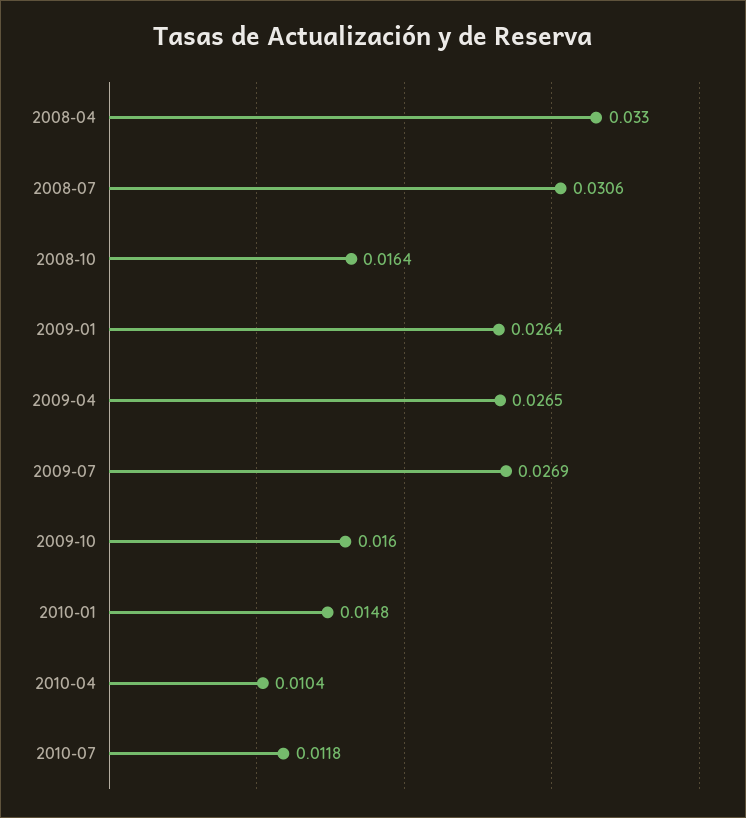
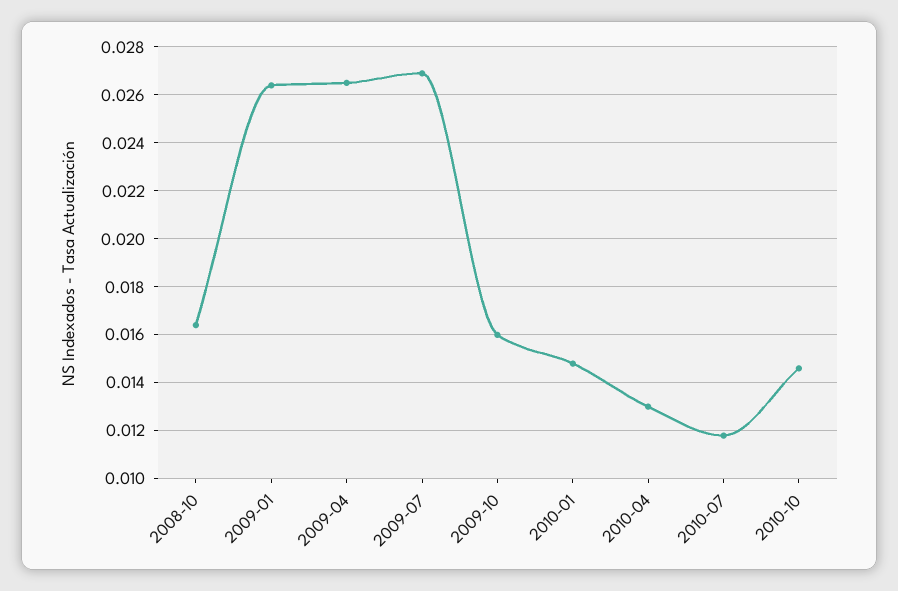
2008-04: 0.033 -> none
2008-07: 0.0306 -> none
2010-04: 0.0104 -> 0.013
2010-10: none -> 0.0145

